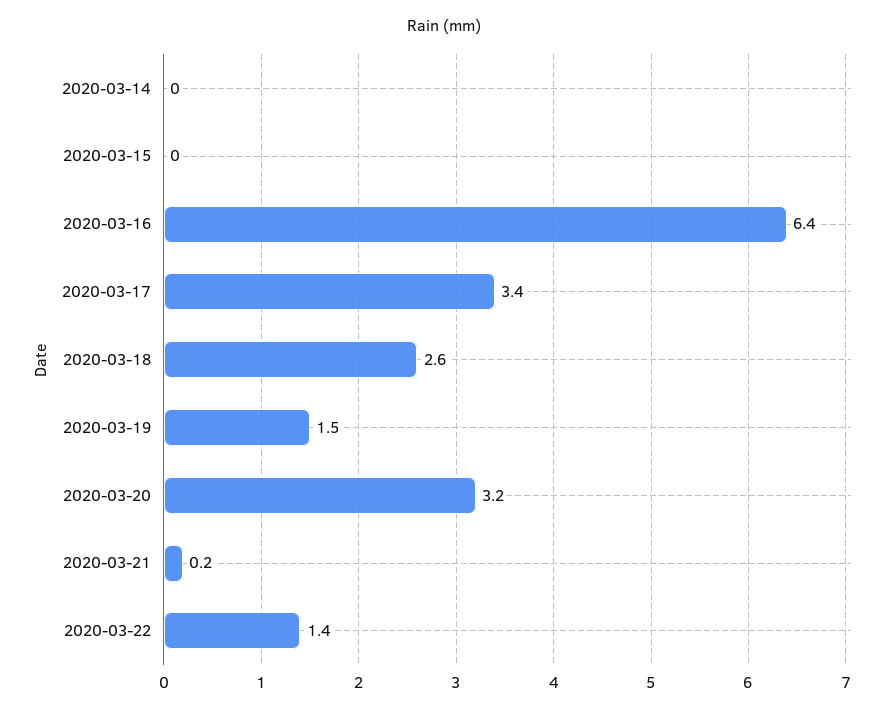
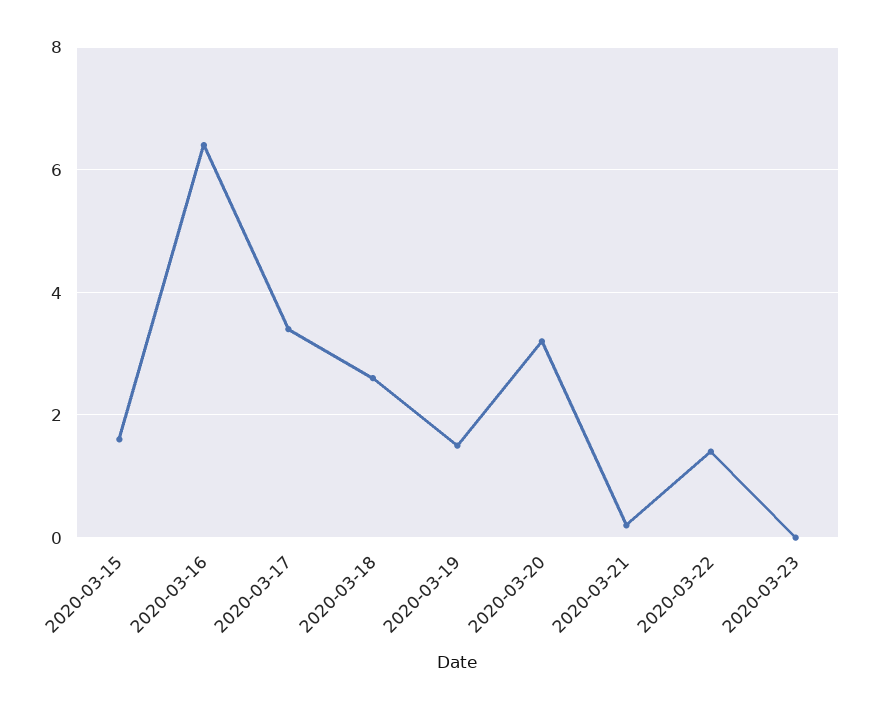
2020-03-14: 0 -> none
2020-03-15: 0 -> 1.5
2020-03-23: none -> 0

